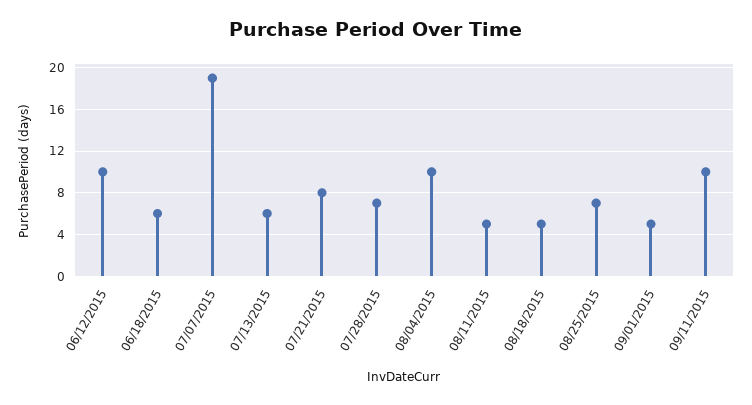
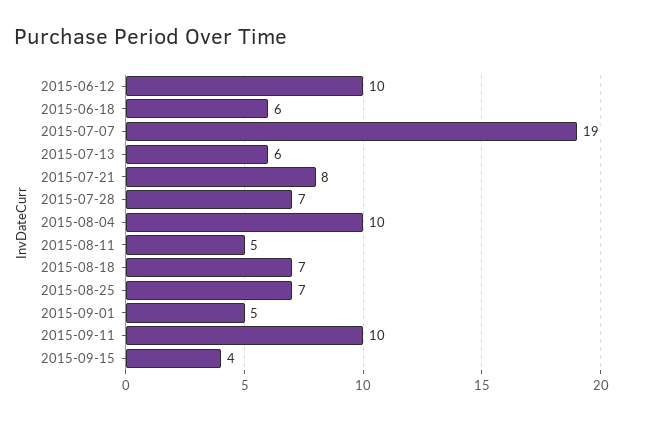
08/18/2015: 5 -> 7
2015-09-15: none -> 4

